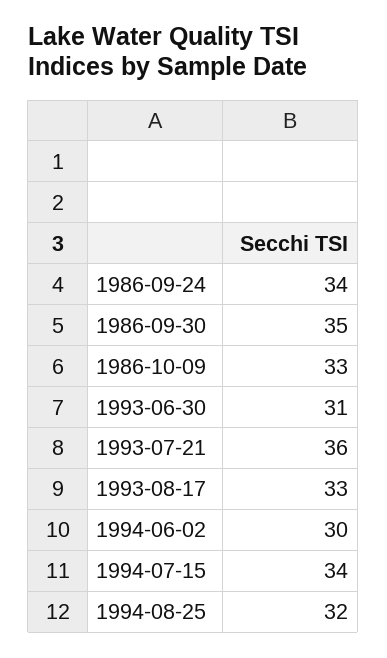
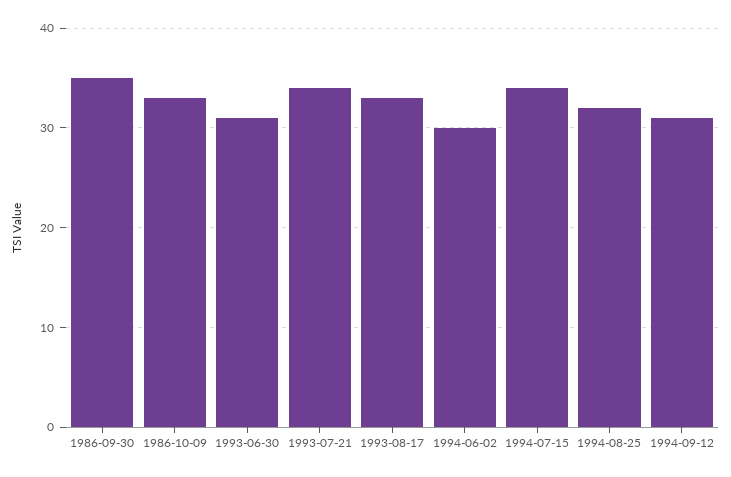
1986-09-24: 34 -> none
1993-07-21: 36 -> 34
1994-09-12: none -> 31

